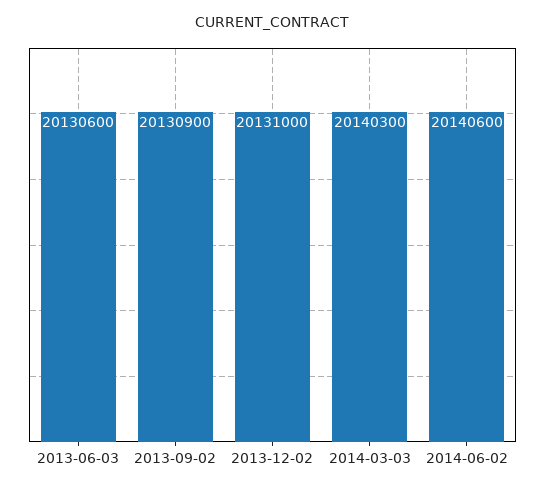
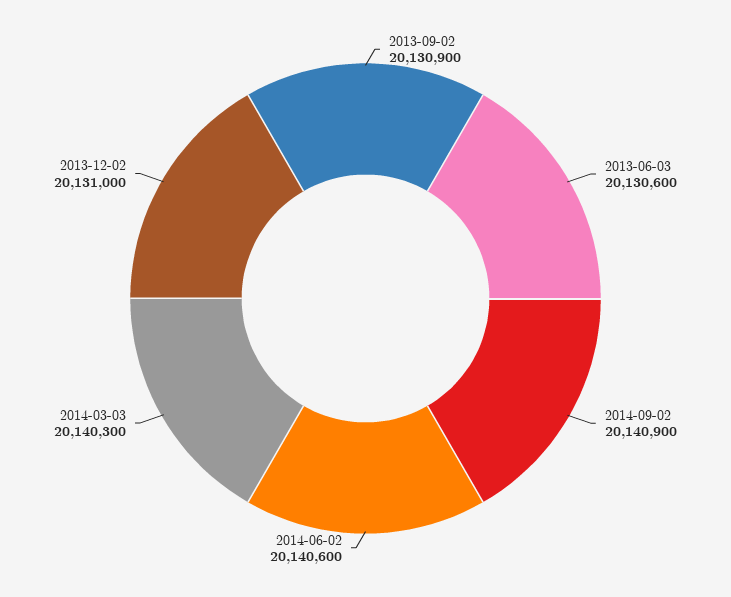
2014-09-02: none -> 20140900

